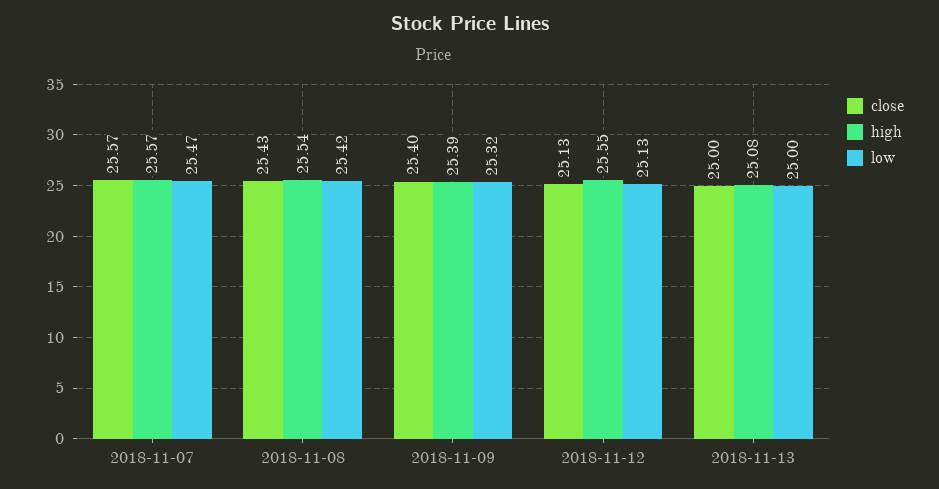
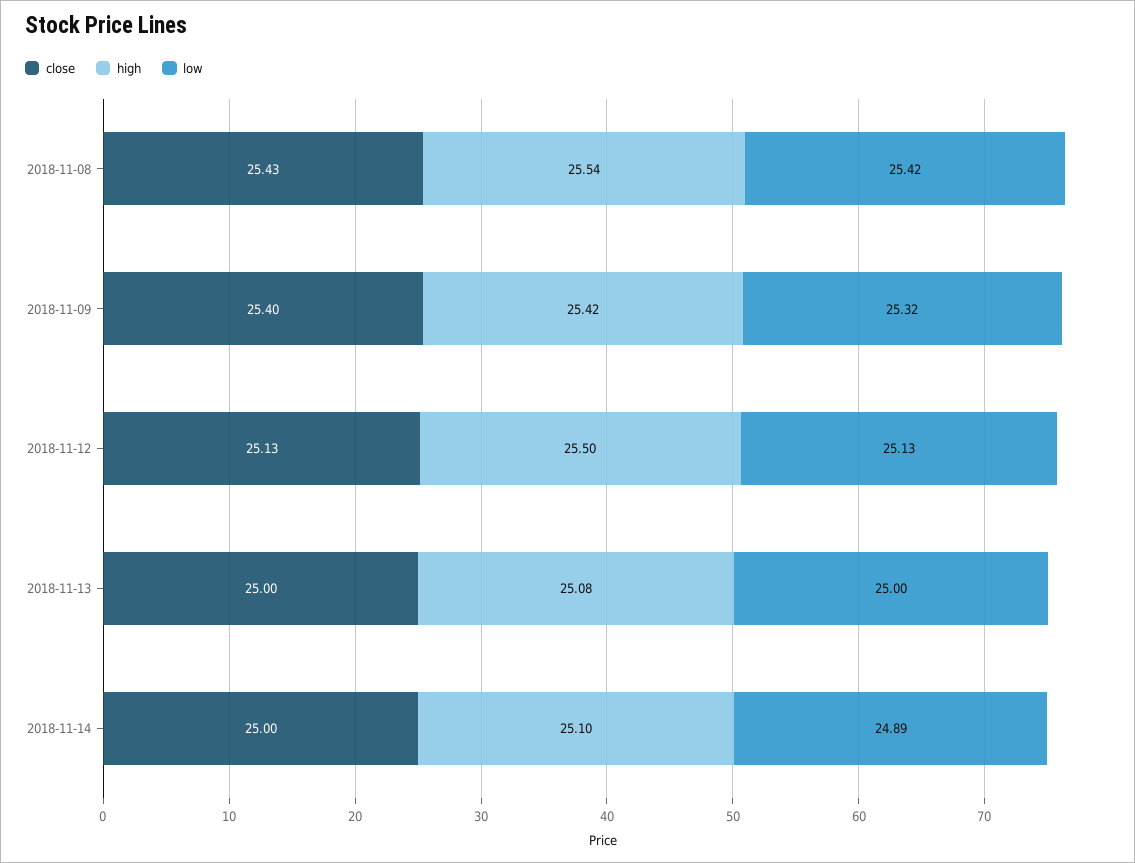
close, 2018-11-07: 25.57 -> none
high, 2018-11-07: 25.57 -> none
low, 2018-11-07: 25.47 -> none
high, 2018-11-09: 25.39 -> 25.42
high, 2018-11-12: 25.55 -> 25.5
close, 2018-11-14: none -> 25
high, 2018-11-14: none -> 25.1
low, 2018-11-14: none -> 24.89

